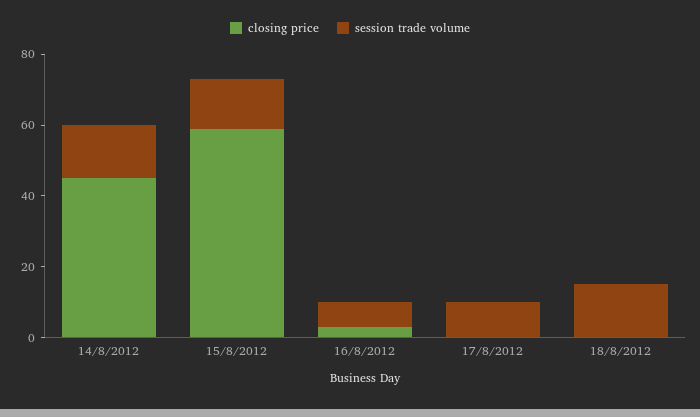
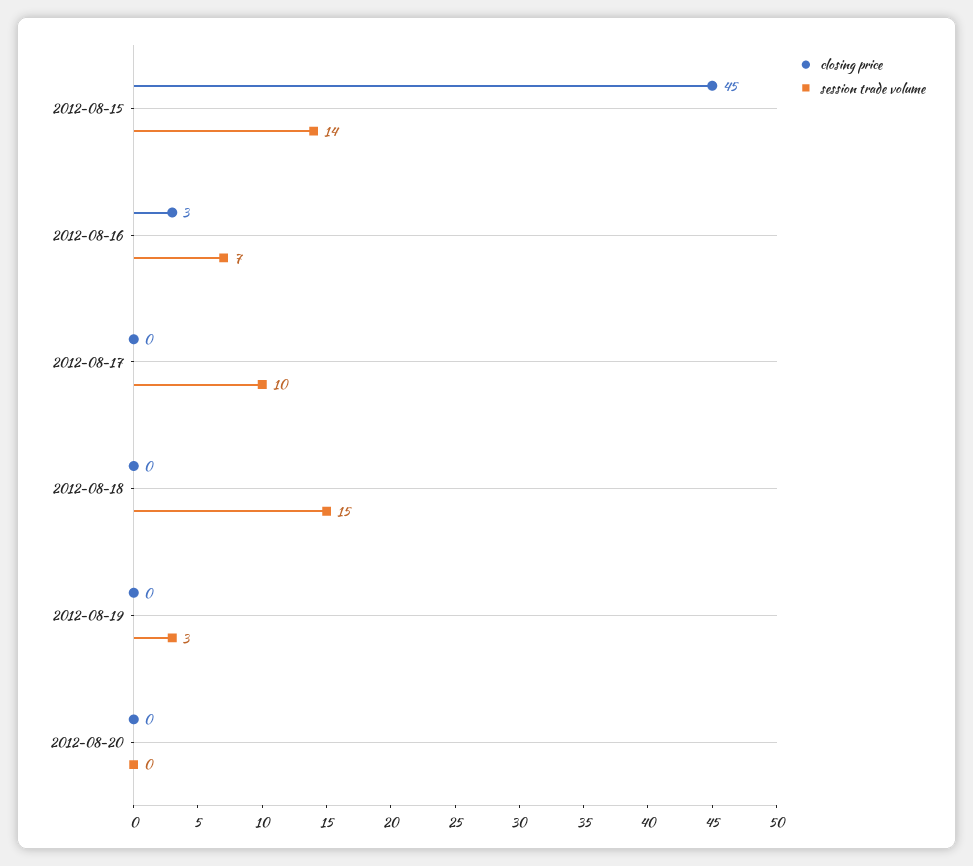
closing price, 14/8/2012: 45 -> none
session trade volume, 14/8/2012: 15 -> none
closing price, 15/8/2012: 60 -> 45
closing price, 2012-08-19: none -> 0
session trade volume, 2012-08-19: none -> 3
closing price, 2012-08-20: none -> 0
session trade volume, 2012-08-20: none -> 0

